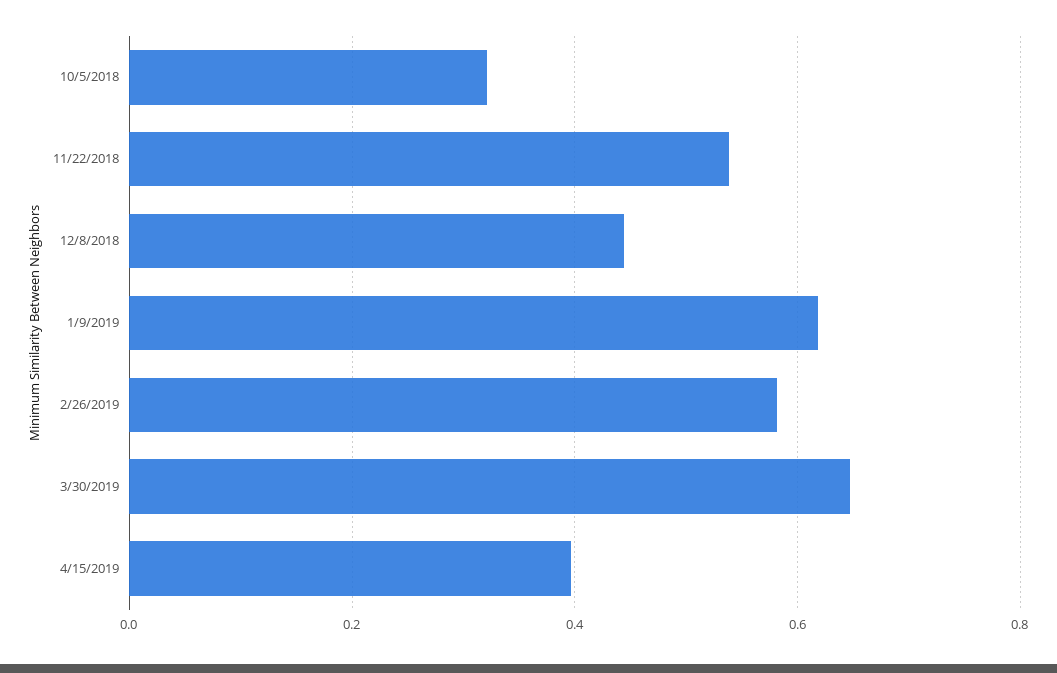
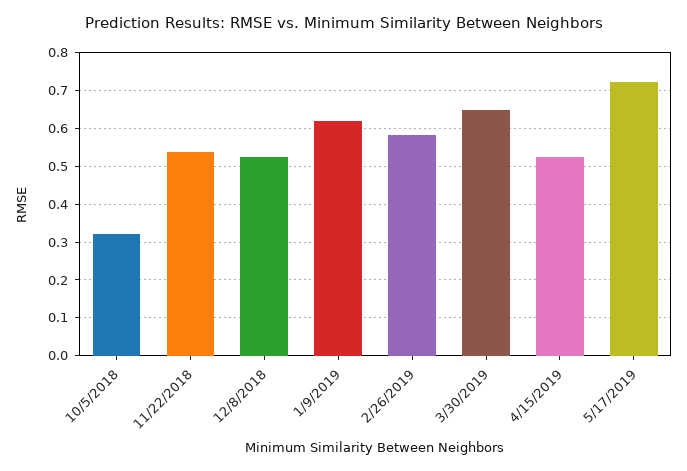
12/8/2018: 0.44 -> 0.52
4/15/2019: 0.4 -> 0.52
5/17/2019: none -> 0.72

